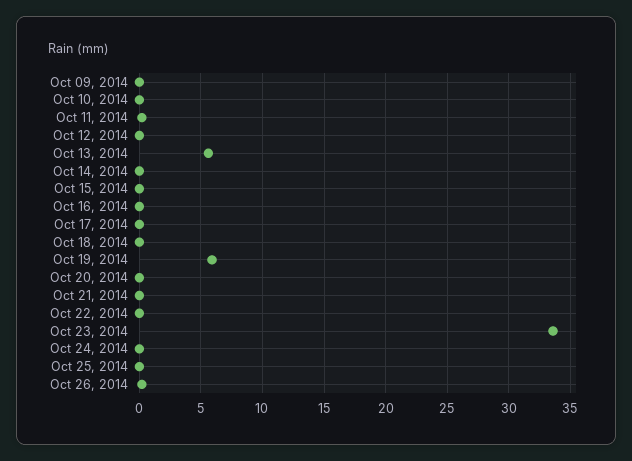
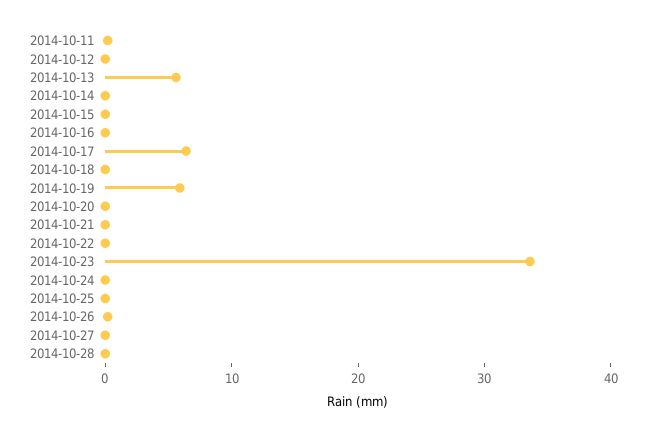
Oct 09, 2014: 0 -> none
Oct 10, 2014: 0 -> none
Oct 17, 2014: 0 -> 6
2014-10-27: none -> 0
2014-10-28: none -> 0

